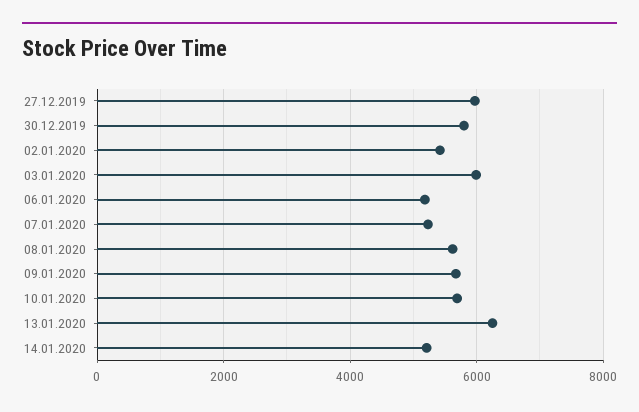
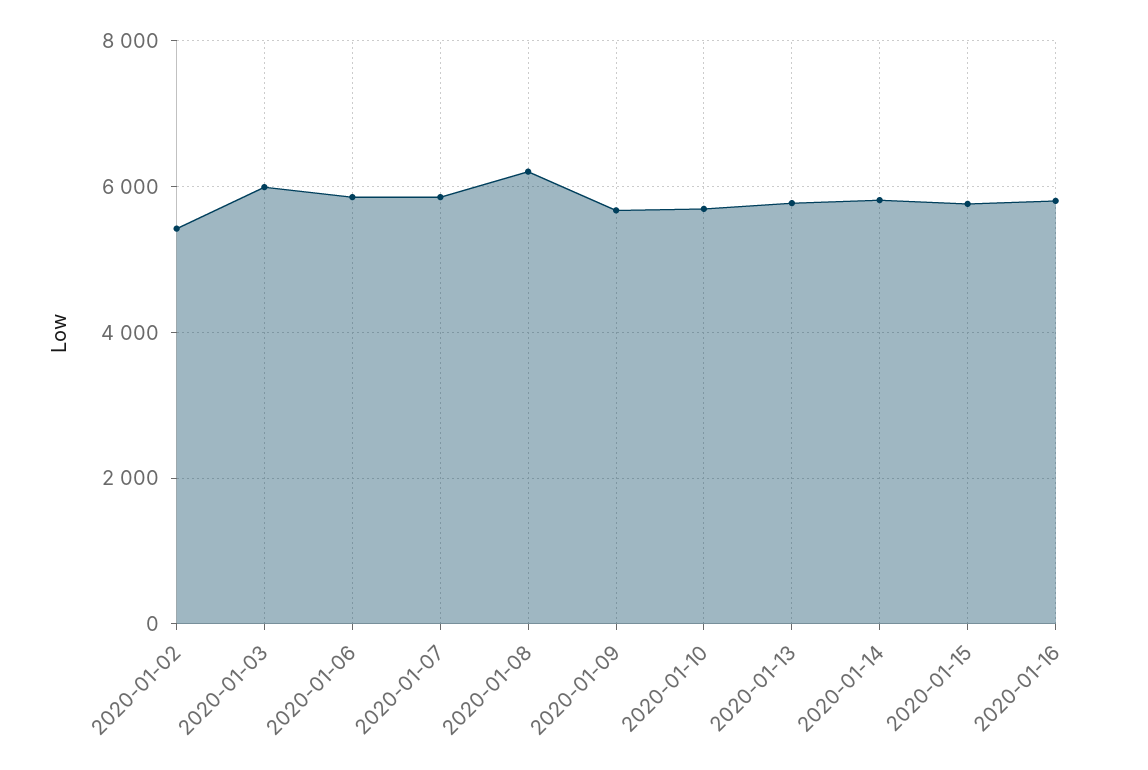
27.12.2019: 6000 -> none
30.12.2019: 5800 -> none
06.01.2020: 5200 -> 5800
07.01.2020: 5200 -> 5800
08.01.2020: 5600 -> 6200
13.01.2020: 6200 -> 5800
14.01.2020: 5200 -> 5800
2020-01-15: none -> 5800
2020-01-16: none -> 5800

